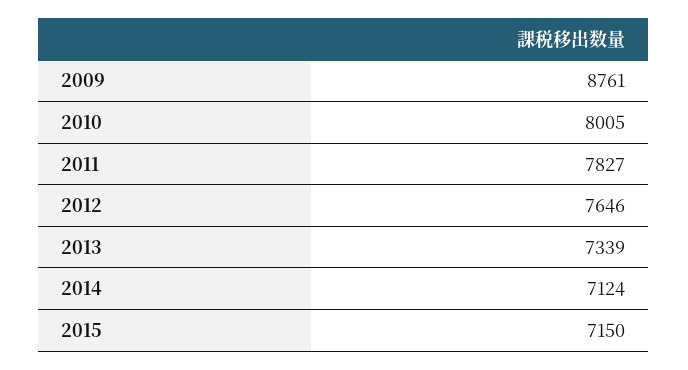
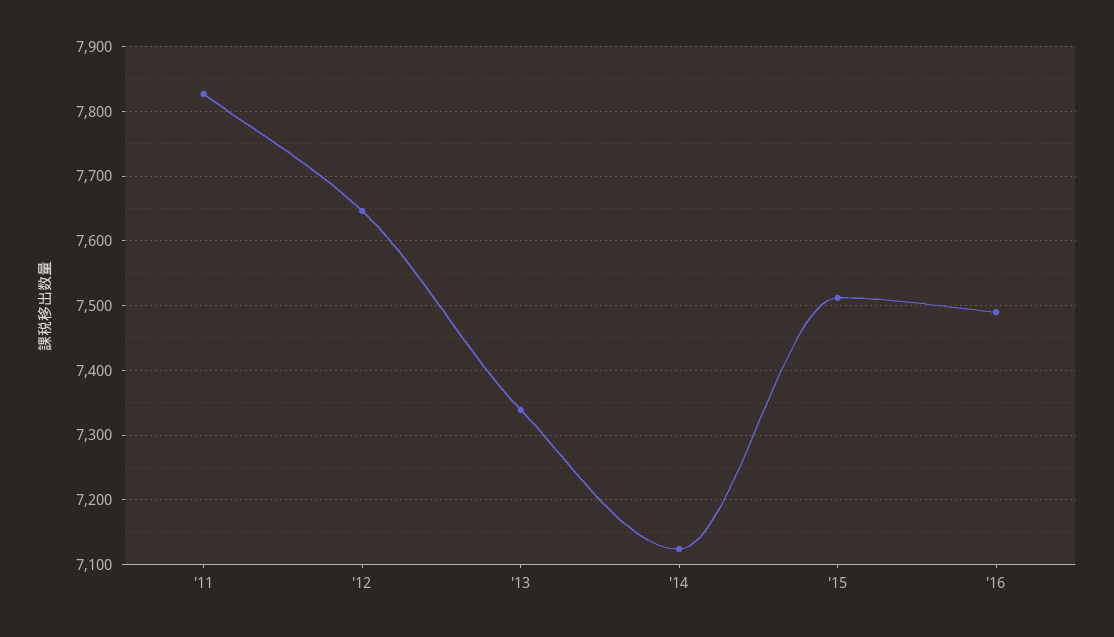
2009: 8761 -> none
2010: 8005 -> none
2015: 7150 -> 7510
'16: none -> 7490

